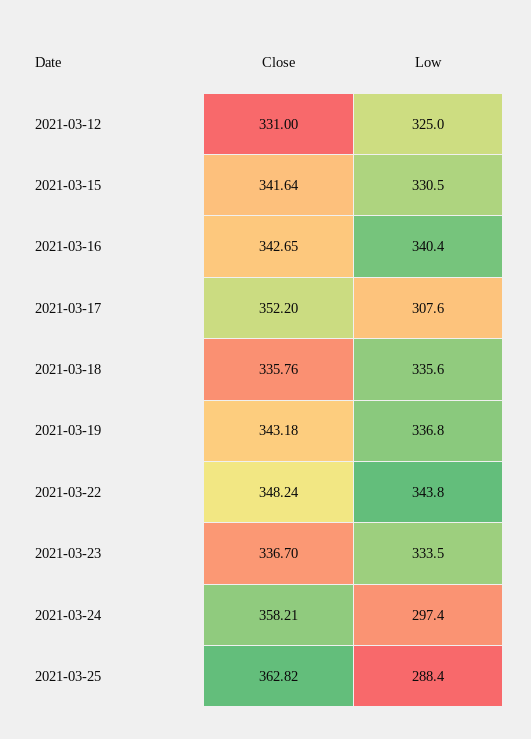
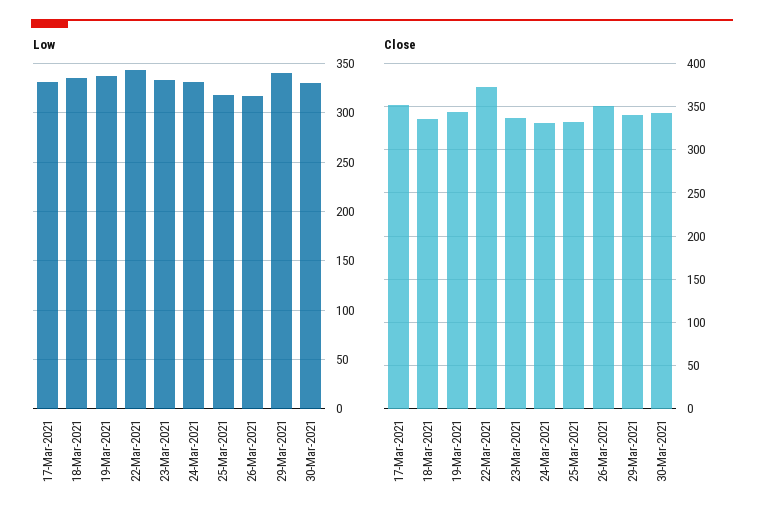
Close, 2021-03-12: 331 -> none
Low, 2021-03-12: 325 -> none
Close, 2021-03-15: 341.64 -> none
Low, 2021-03-15: 330.5 -> none
Close, 2021-03-16: 342.65 -> none
Low, 2021-03-16: 340.4 -> none
Low, 2021-03-17: 307.6 -> 330
Close, 2021-03-22: 348.24 -> 370
Close, 2021-03-24: 358.21 -> 330
Low, 2021-03-24: 297.4 -> 330
Close, 2021-03-25: 362.82 -> 330
Low, 2021-03-25: 288.4 -> 320
Low, 26-Mar-2021: none -> 320
Low, 29-Mar-2021: none -> 340
Low, 30-Mar-2021: none -> 330
Close, 26-Mar-2021: none -> 350
Close, 29-Mar-2021: none -> 340
Close, 30-Mar-2021: none -> 340

